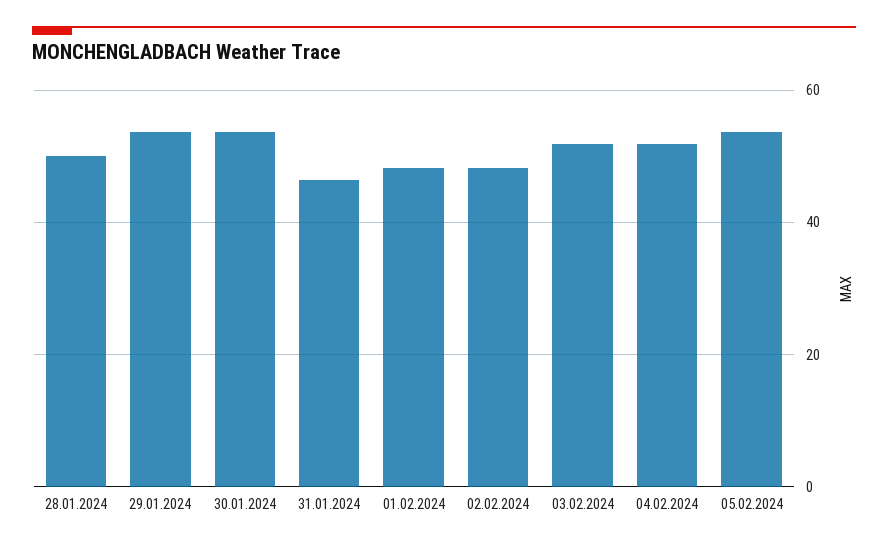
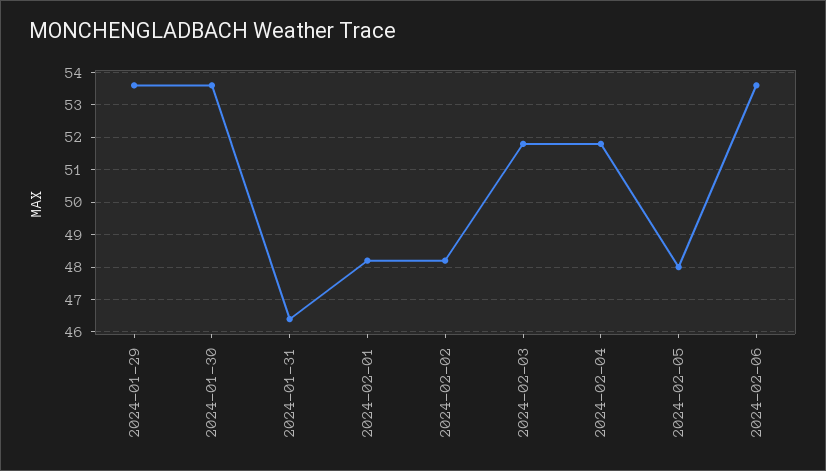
28.01.2024: 50 -> none
05.02.2024: 54 -> 48
2024-02-06: none -> 53.5

